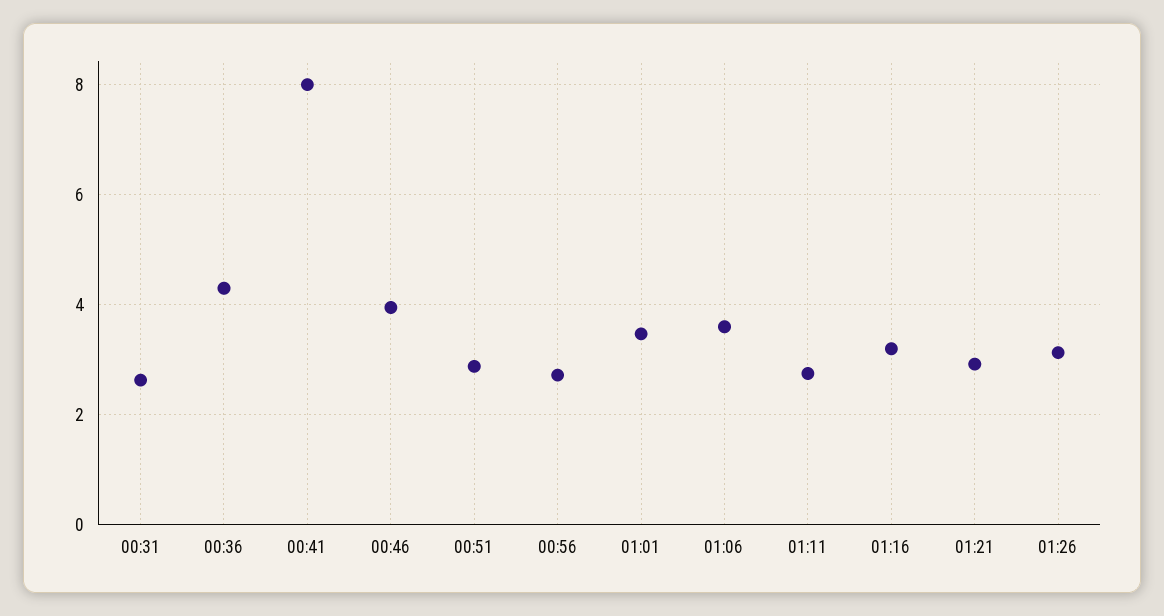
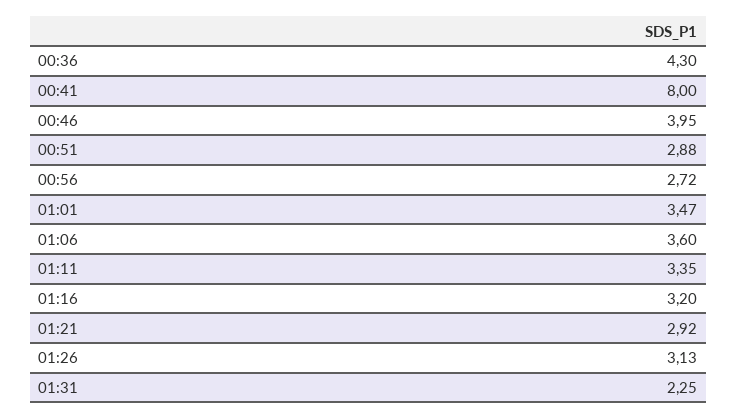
00:31: 2.6 -> none
01:11: 2.8 -> 3.35
01:31: none -> 2.25

